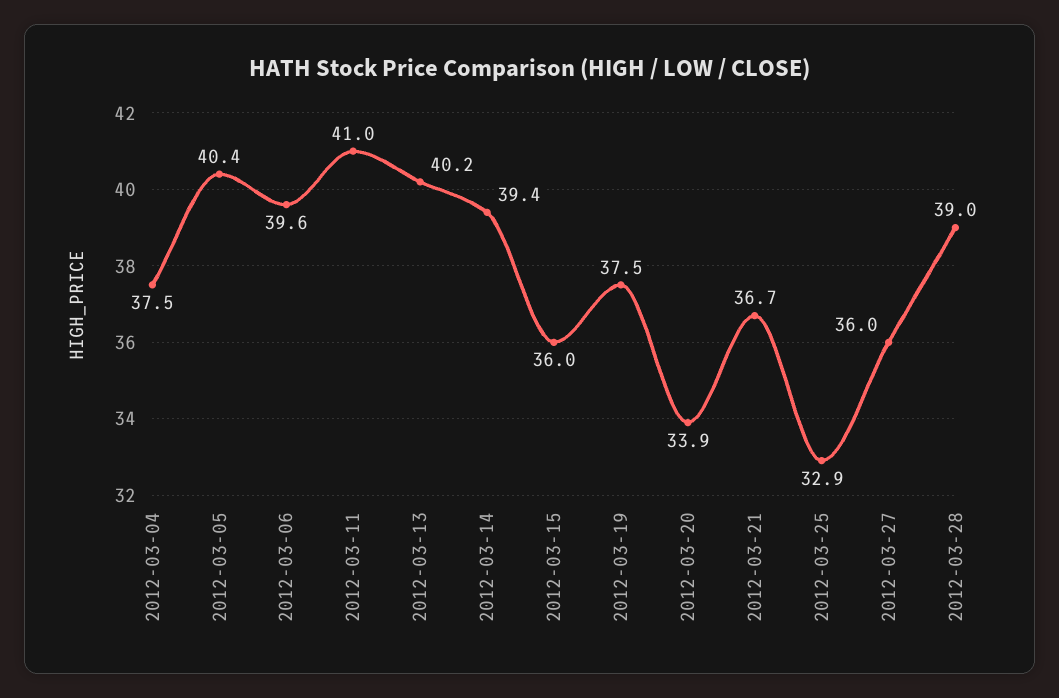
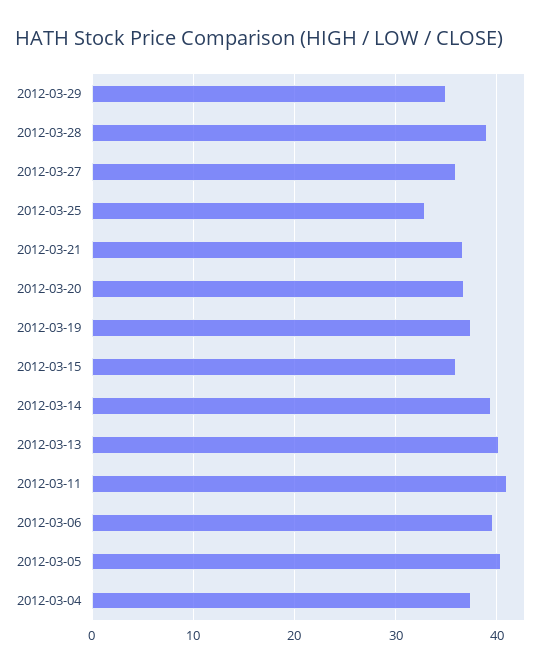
2012-03-20: 33.9 -> 37
2012-03-29: none -> 35

